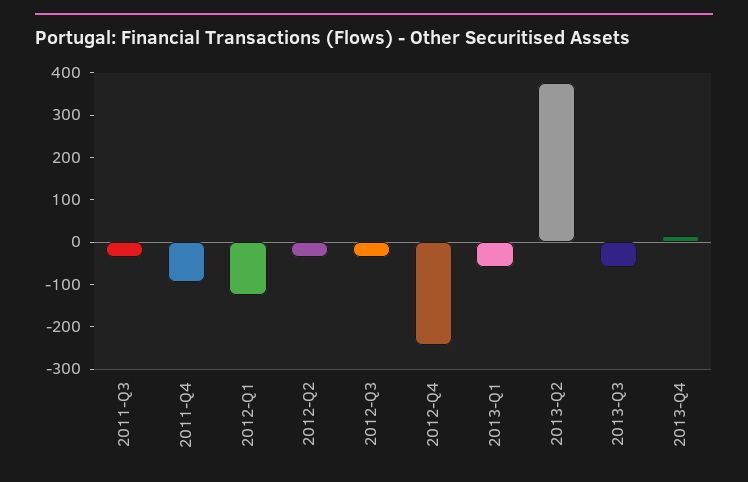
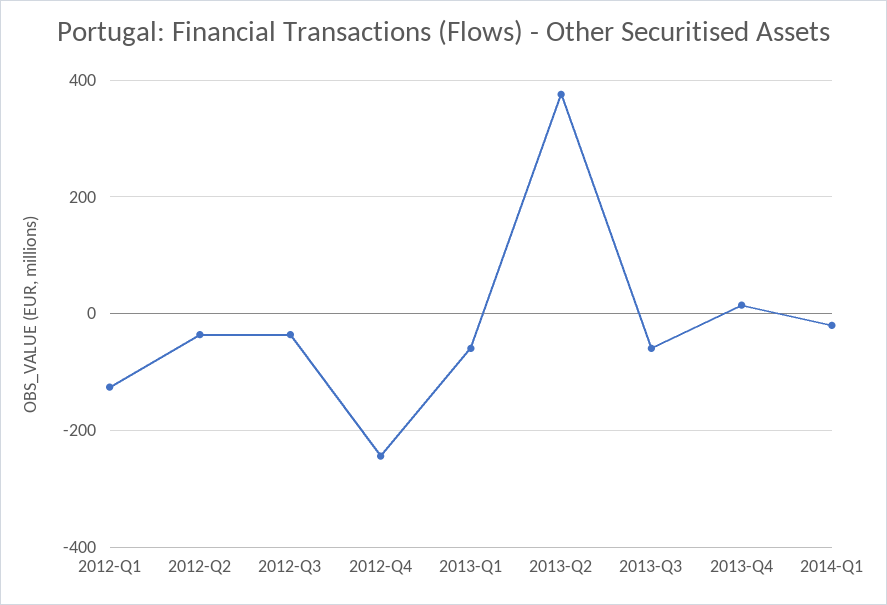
2011-Q3: -40 -> none
2011-Q4: -100 -> none
2014-Q1: none -> -20

